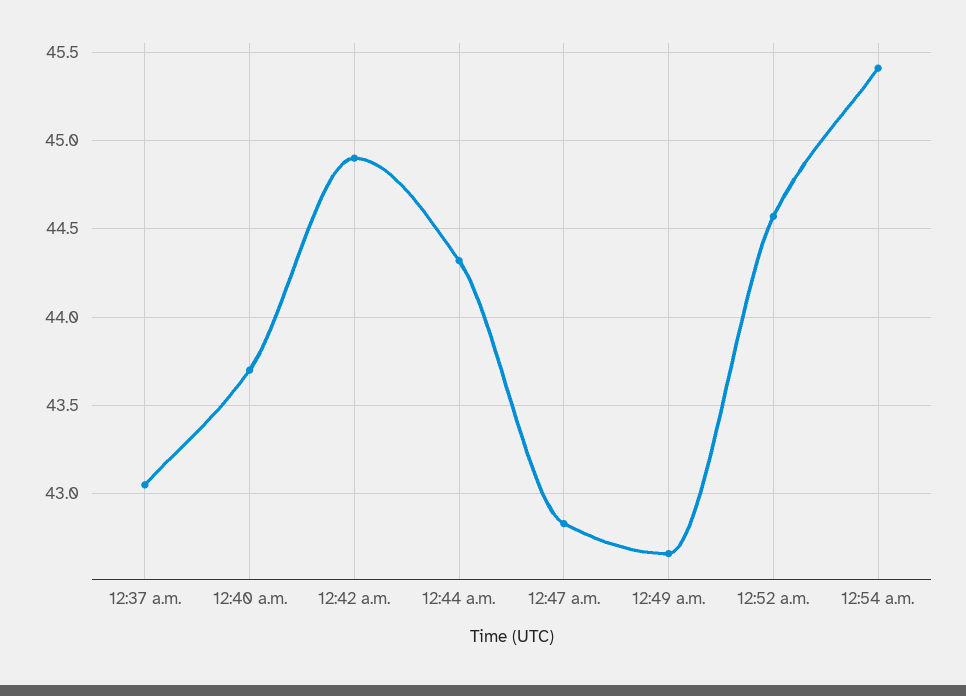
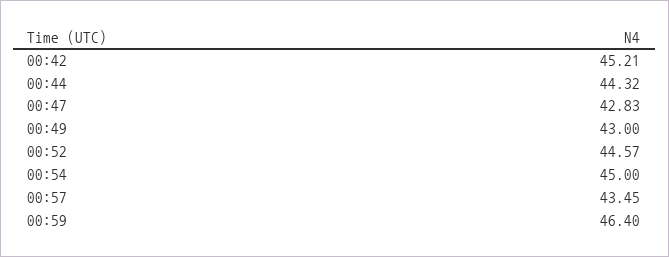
12:37 a.m.: 43.05 -> none
12:40 a.m.: 43.7 -> none
12:42 a.m.: 44.9 -> 45.21
12:49 a.m.: 42.65 -> 43
12:54 a.m.: 45.4 -> 45
00:57: none -> 43.45
00:59: none -> 46.4

